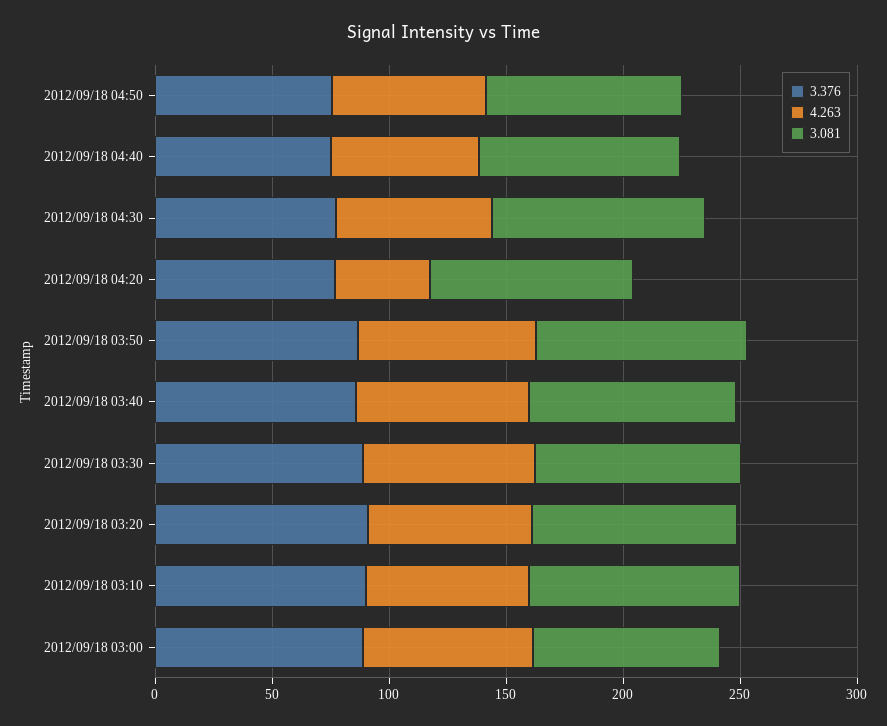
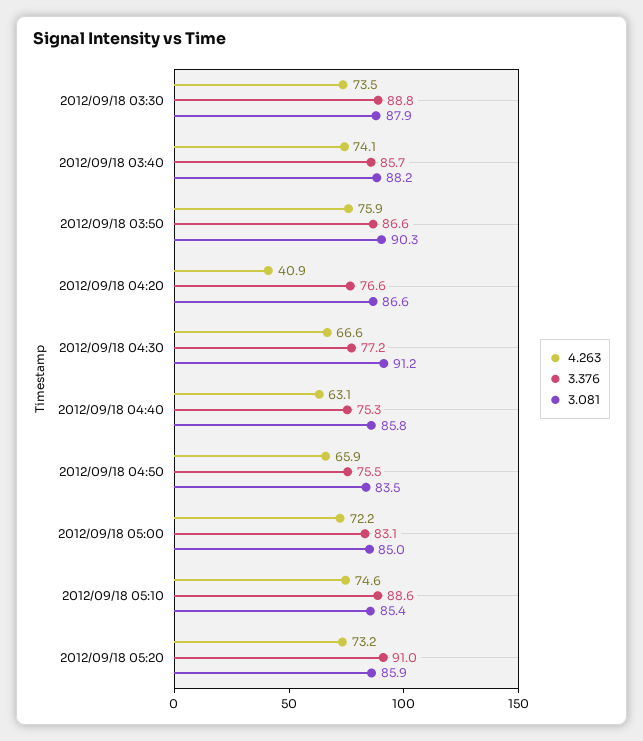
3.376, 2012/09/18 03:20: 90 -> none
4.263, 2012/09/18 03:20: 70 -> none
3.081, 2012/09/18 03:20: 90 -> none
3.376, 2012/09/18 03:10: 90 -> none
4.263, 2012/09/18 03:10: 70 -> none
3.081, 2012/09/18 03:10: 90 -> none
3.376, 2012/09/18 03:00: 90 -> none
4.263, 2012/09/18 03:00: 70 -> none
3.081, 2012/09/18 03:00: 80 -> none
4.263, 2012/09/18 05:00: none -> 72.2
3.376, 2012/09/18 05:00: none -> 83.1
3.081, 2012/09/18 05:00: none -> 85
4.263, 2012/09/18 05:10: none -> 74.6
3.376, 2012/09/18 05:10: none -> 88.6
3.081, 2012/09/18 05:10: none -> 85.4
4.263, 2012/09/18 05:20: none -> 73.2
3.376, 2012/09/18 05:20: none -> 91
3.081, 2012/09/18 05:20: none -> 85.9

